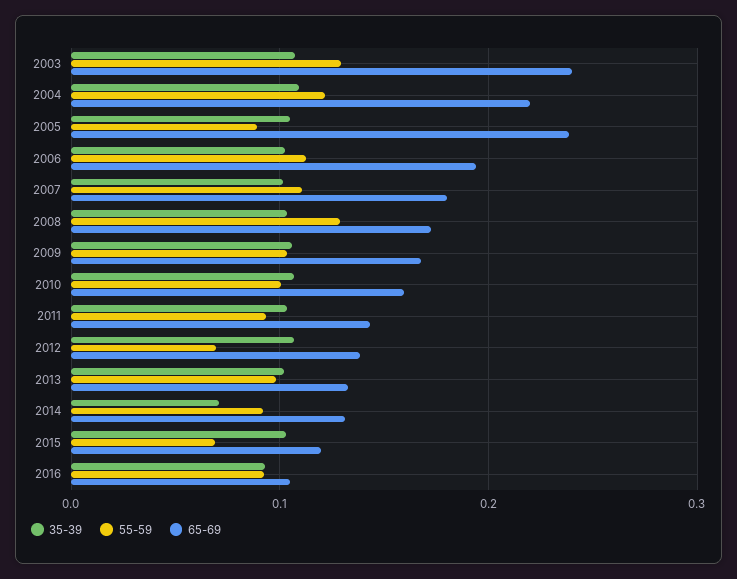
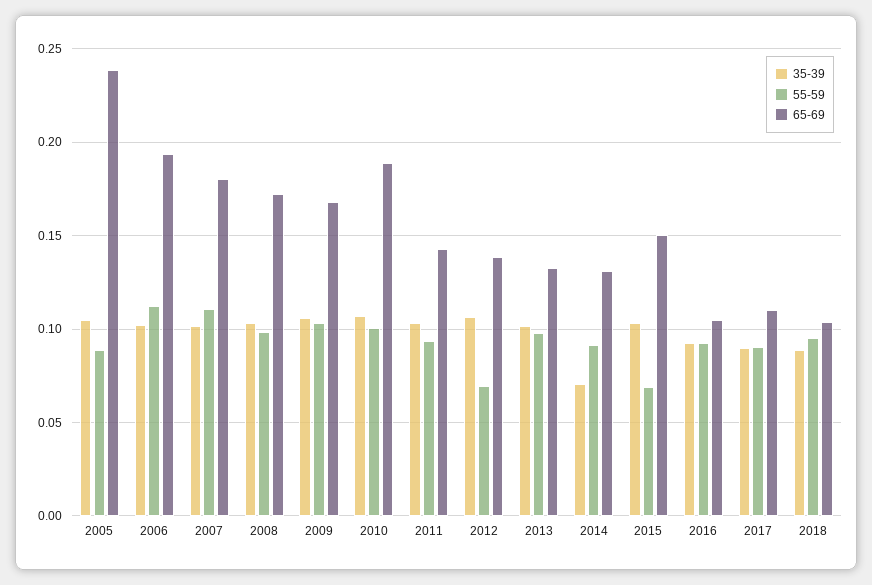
35-39, 2003: 0.11 -> none
55-59, 2003: 0.13 -> none
65-69, 2003: 0.24 -> none
35-39, 2004: 0.11 -> none
55-59, 2004: 0.12 -> none
65-69, 2004: 0.22 -> none
55-59, 2008: 0.13 -> 0.1
65-69, 2010: 0.16 -> 0.19
65-69, 2015: 0.12 -> 0.15
35-39, 2017: none -> 0.09
55-59, 2017: none -> 0.09
65-69, 2017: none -> 0.11
35-39, 2018: none -> 0.09
55-59, 2018: none -> 0.095
65-69, 2018: none -> 0.105

